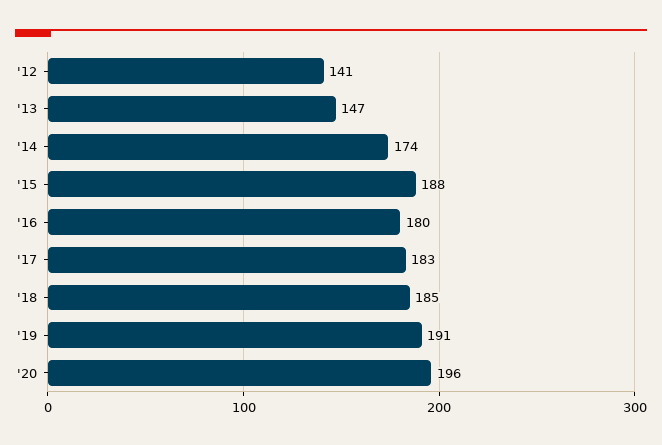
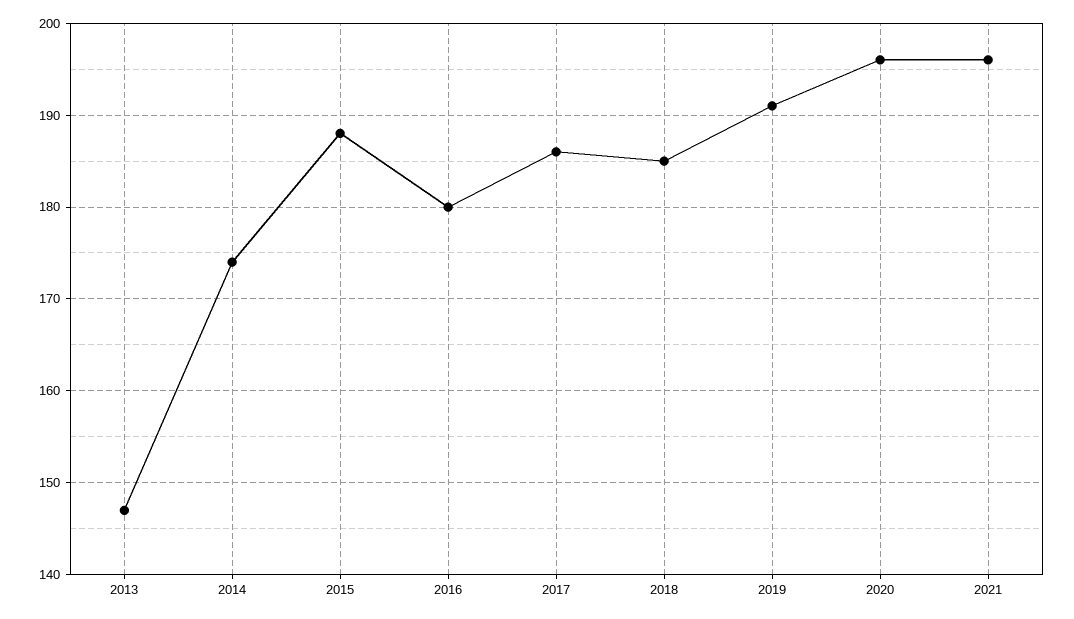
'12: 141 -> none
'17: 183 -> 186
2021: none -> 196

